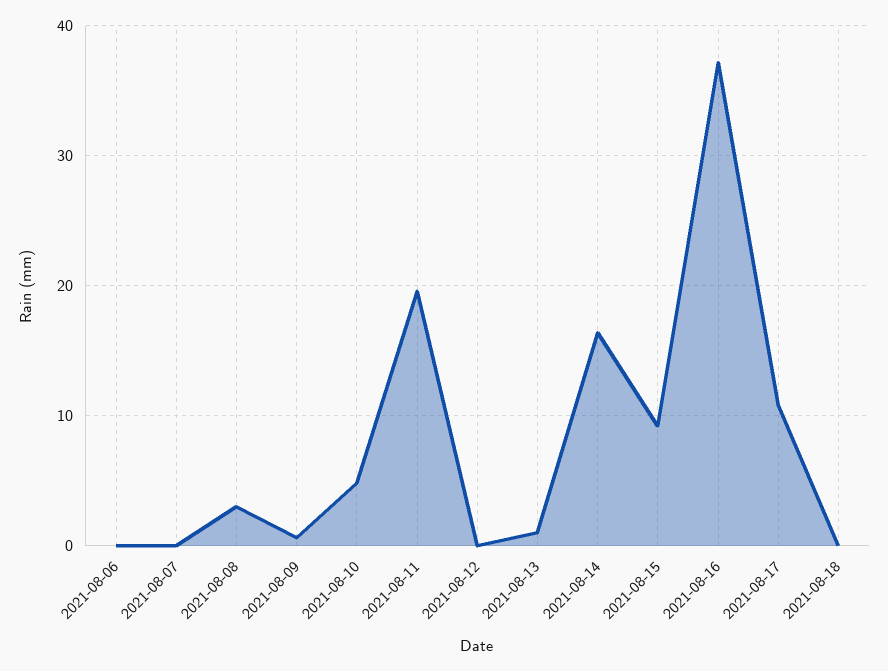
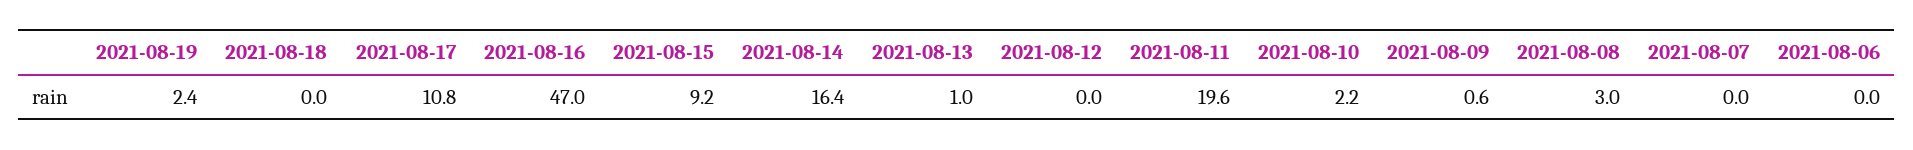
2021-08-10: 5 -> 2.2
2021-08-16: 37 -> 47
2021-08-19: none -> 2.4

